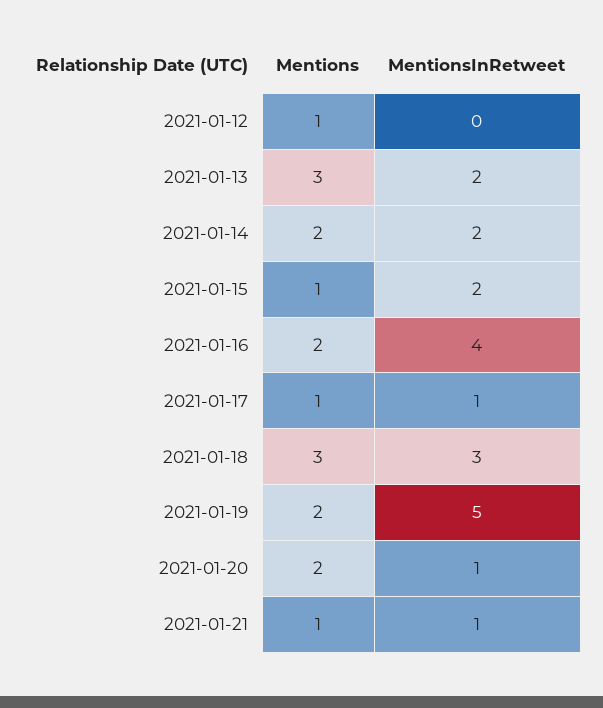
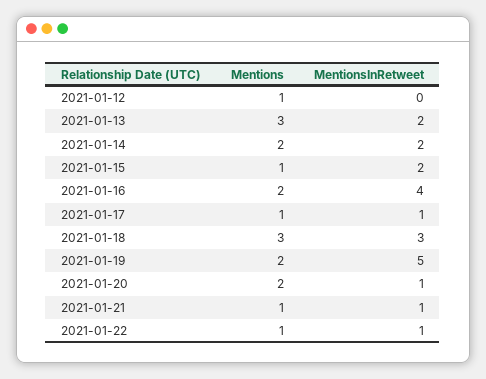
Mentions, 2021-01-22: none -> 1
MentionsInRetweet, 2021-01-22: none -> 1

